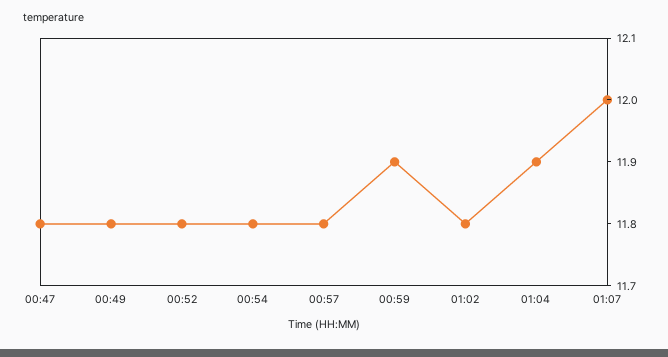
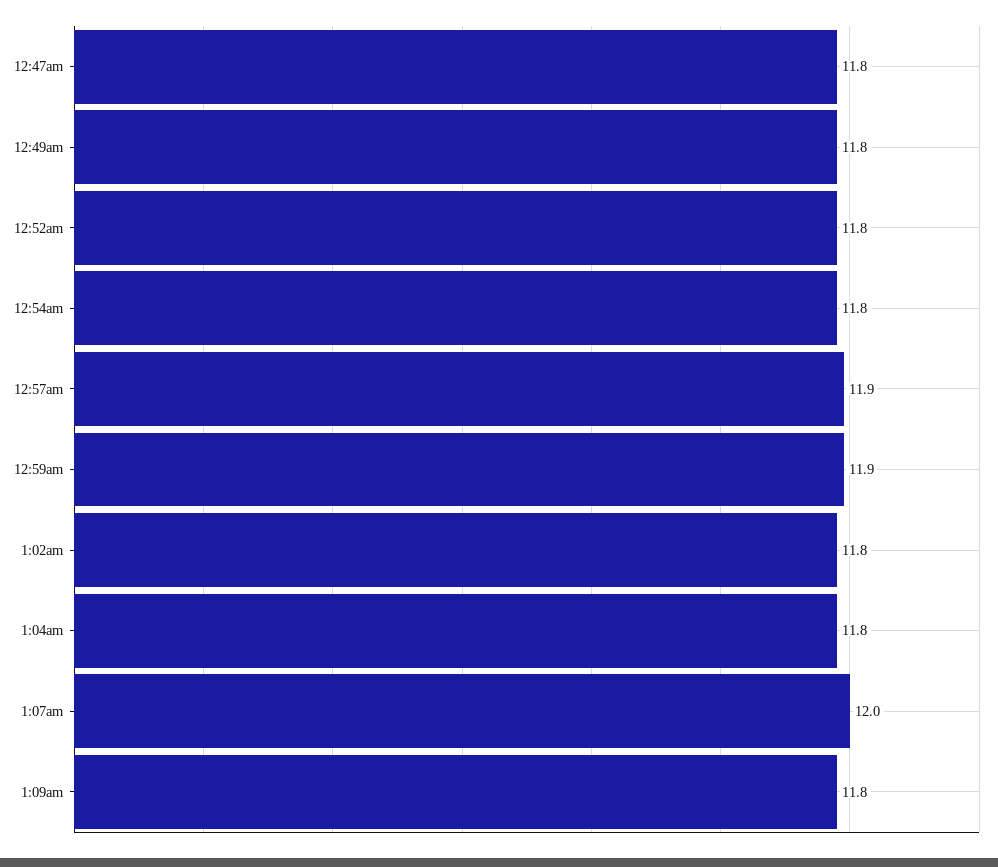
00:57: 11.8 -> 11.9
01:04: 11.9 -> 11.8
1:09am: none -> 11.8

